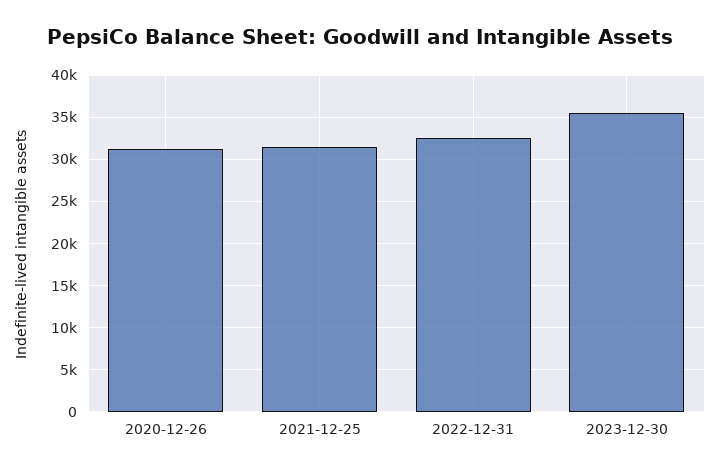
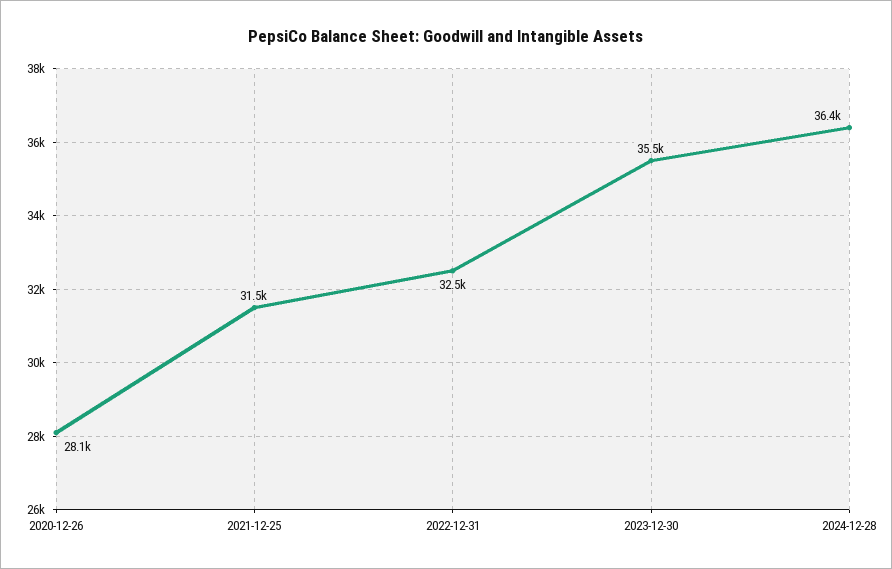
2020-12-26: 31000 -> 28100
2024-12-28: none -> 36400

